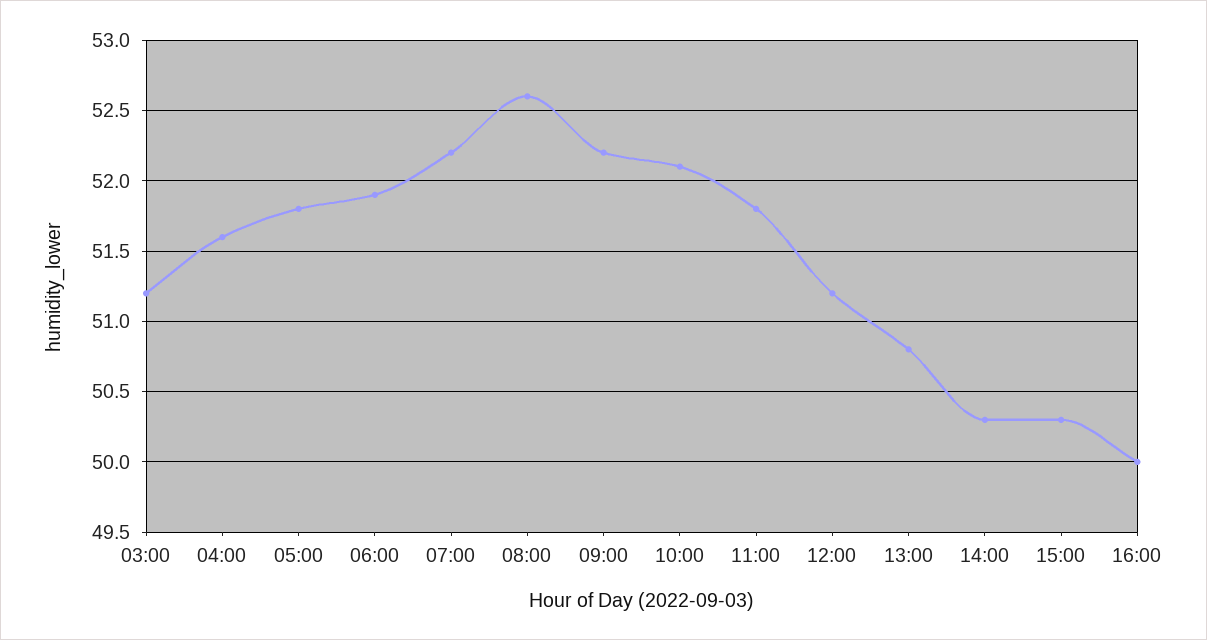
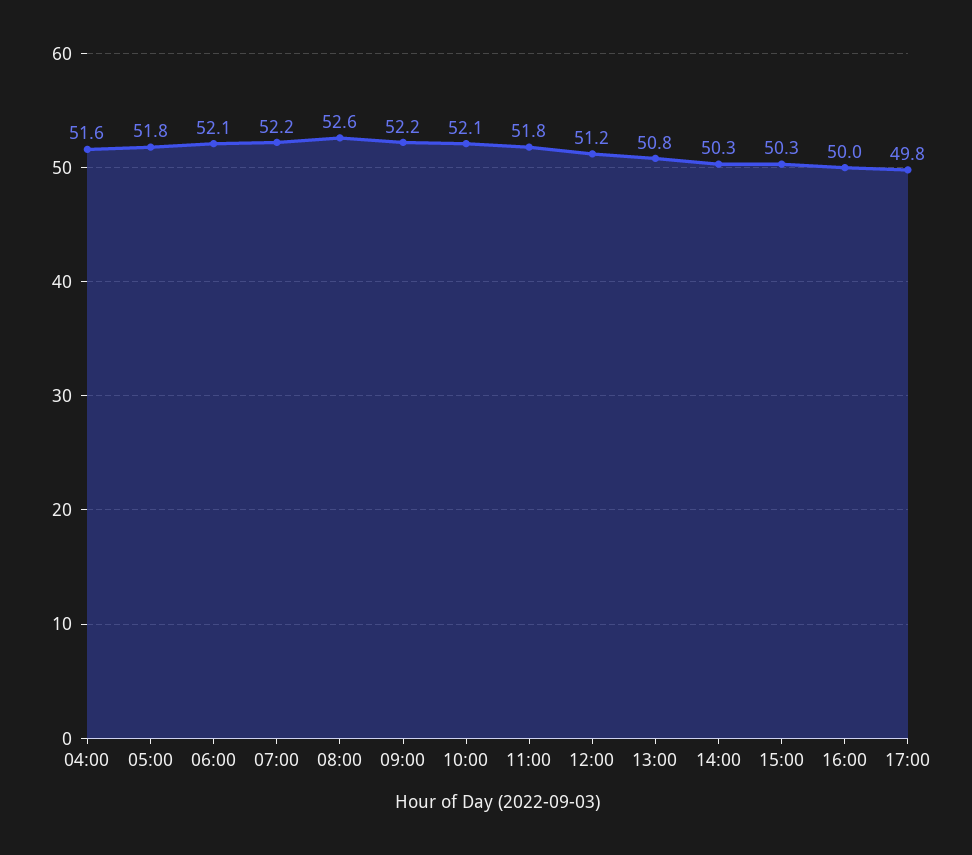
03:00: 51.2 -> none
06:00: 51.9 -> 52.1
17:00: none -> 49.8

